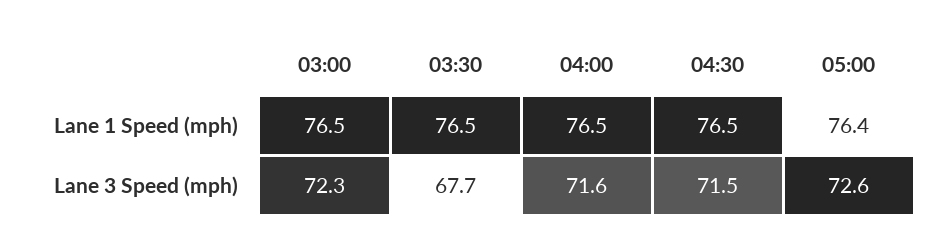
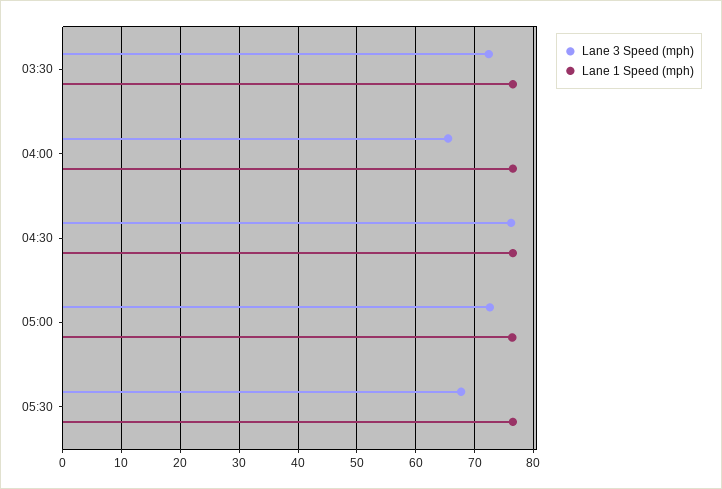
Lane 1 Speed (mph), 03:00: 76.5 -> none
Lane 3 Speed (mph), 03:00: 72.3 -> none
Lane 3 Speed (mph), 03:30: 67.7 -> 72
Lane 3 Speed (mph), 04:00: 71.6 -> 66
Lane 3 Speed (mph), 04:30: 71.5 -> 76
Lane 3 Speed (mph), 05:30: none -> 68
Lane 1 Speed (mph), 05:30: none -> 76

